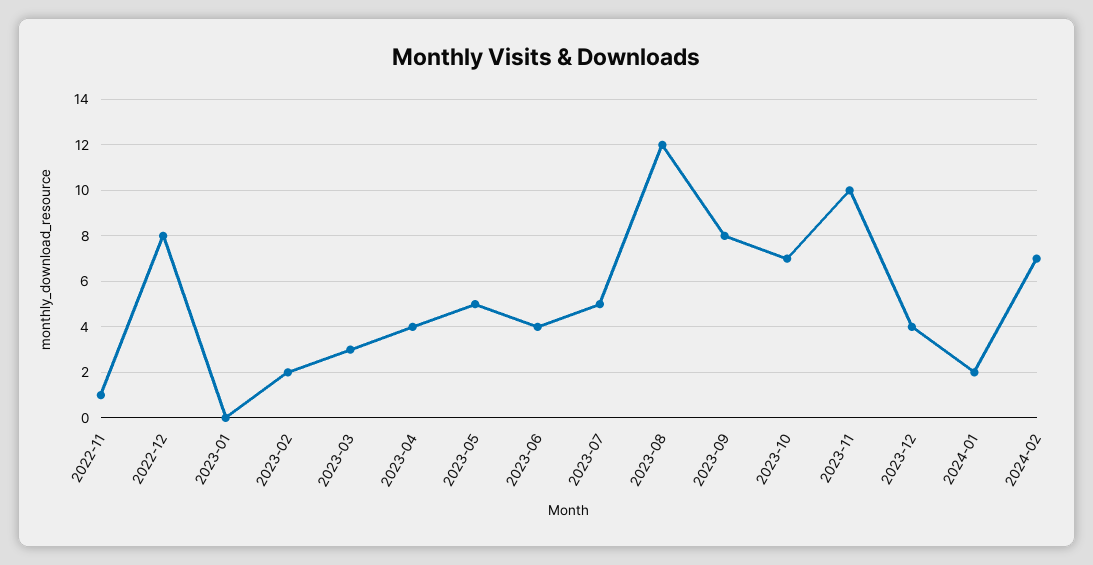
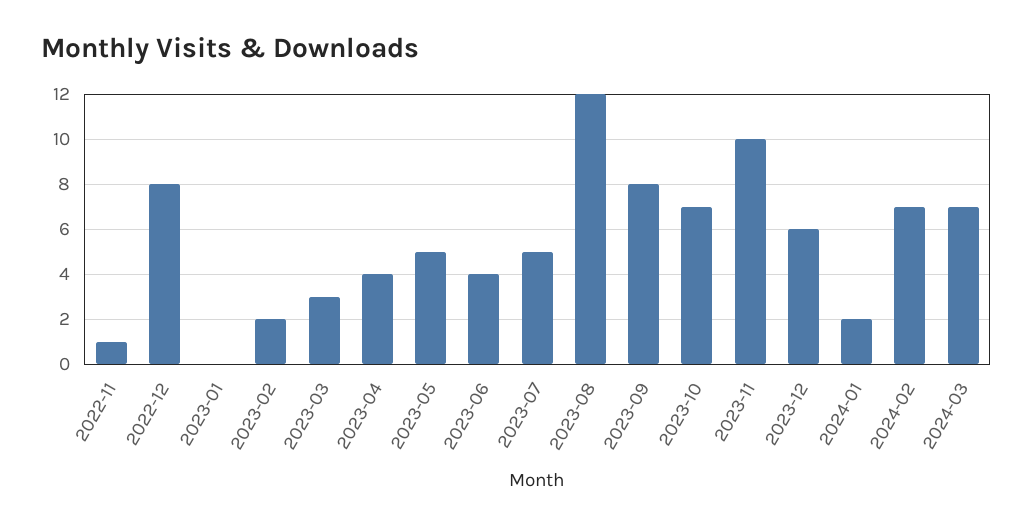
2023-12: 4 -> 6
2024-03: none -> 7

